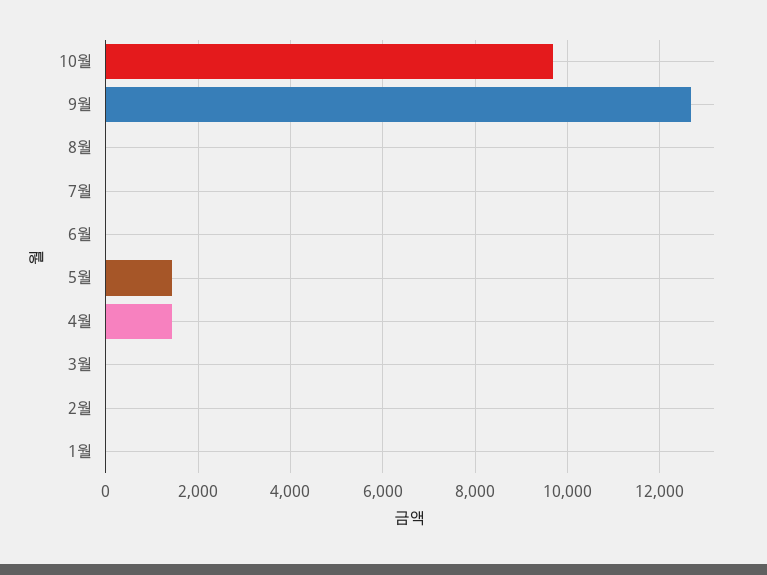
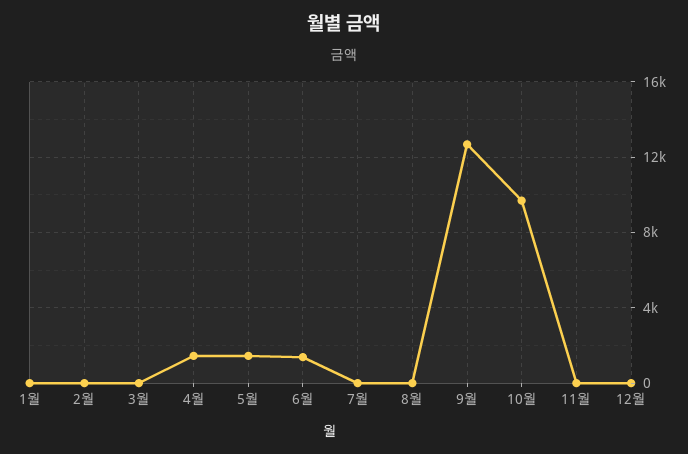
6월: 0 -> 1500
11월: none -> 0
12월: none -> 0

